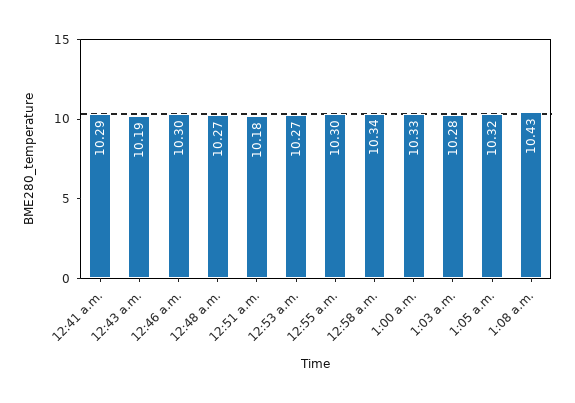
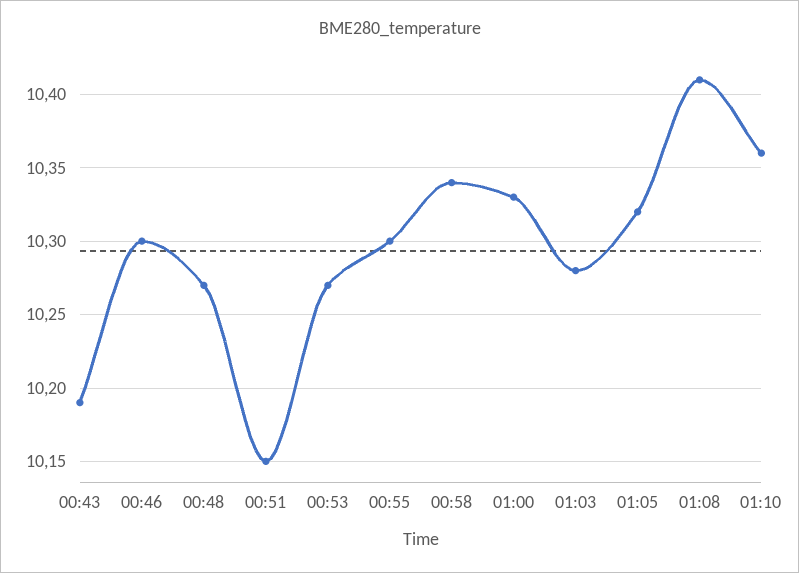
12:41 a.m.: 10.29 -> none
12:51 a.m.: 10.18 -> 10.15
1:08 a.m.: 10.43 -> 10.41
01:10: none -> 10.36

